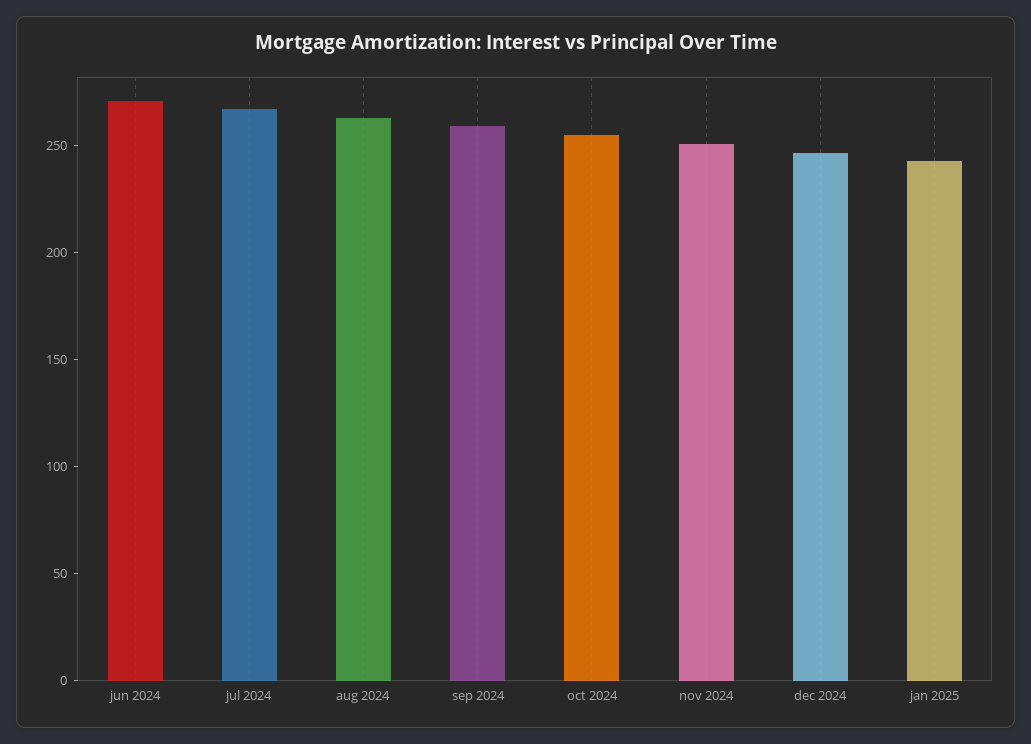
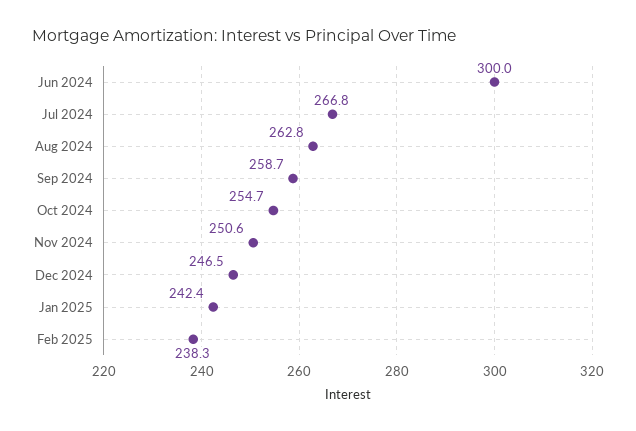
jun 2024: 270 -> 300
Feb 2025: none -> 238.3

